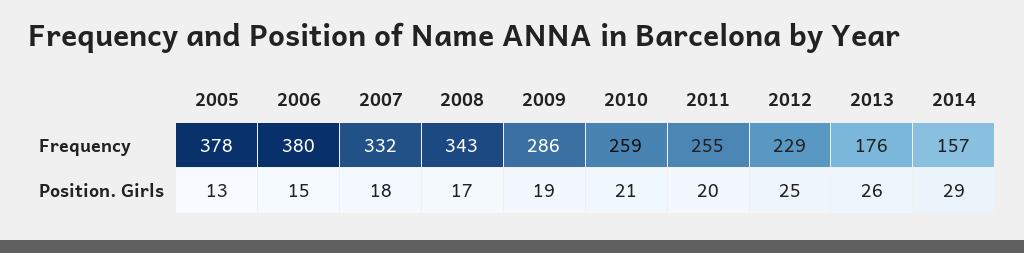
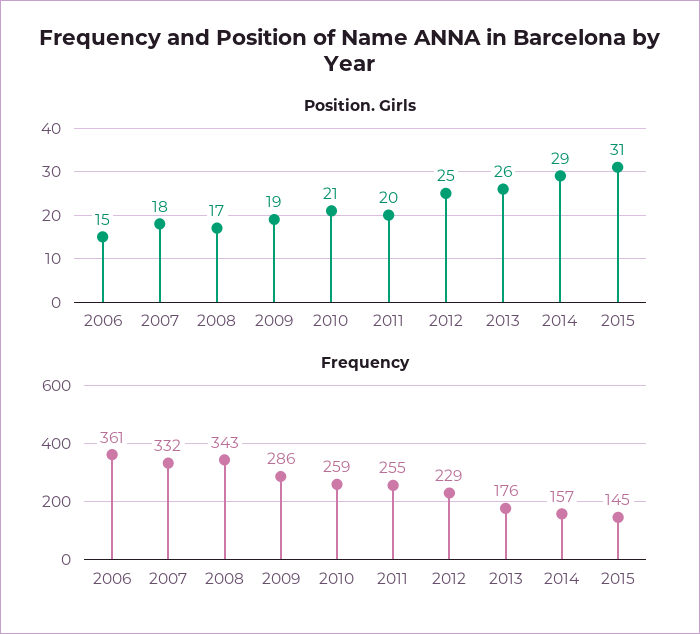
Frequency, 2005: 378 -> none
Frequency, 2006: 380 -> 361
Position. Girls, 2005: 13 -> none
Position. Girls, 2015: none -> 31
Frequency, 2015: none -> 145

